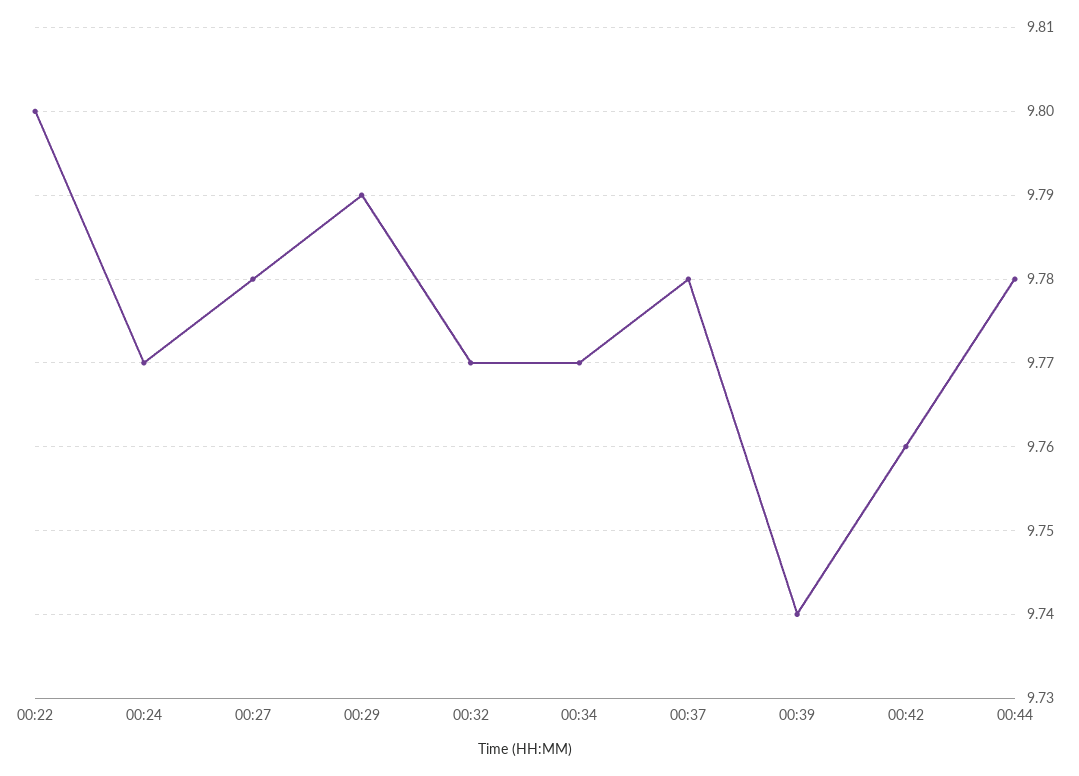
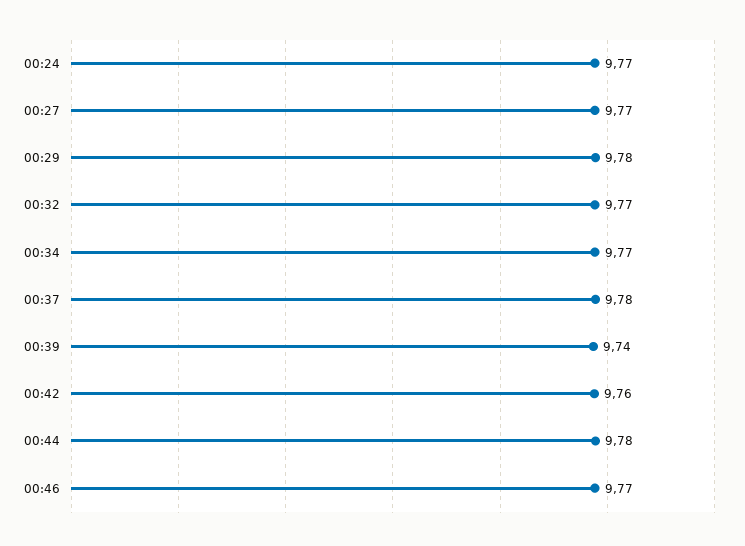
00:22: 9.8 -> none
00:27: 9.78 -> 9.77
00:29: 9.79 -> 9.78
00:46: none -> 9.77

